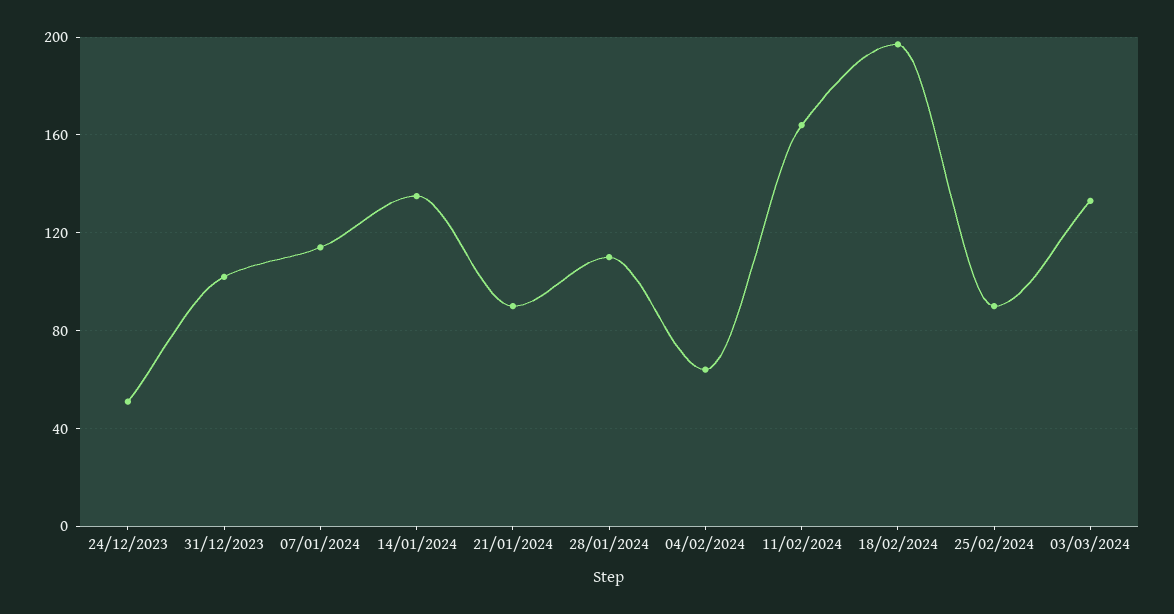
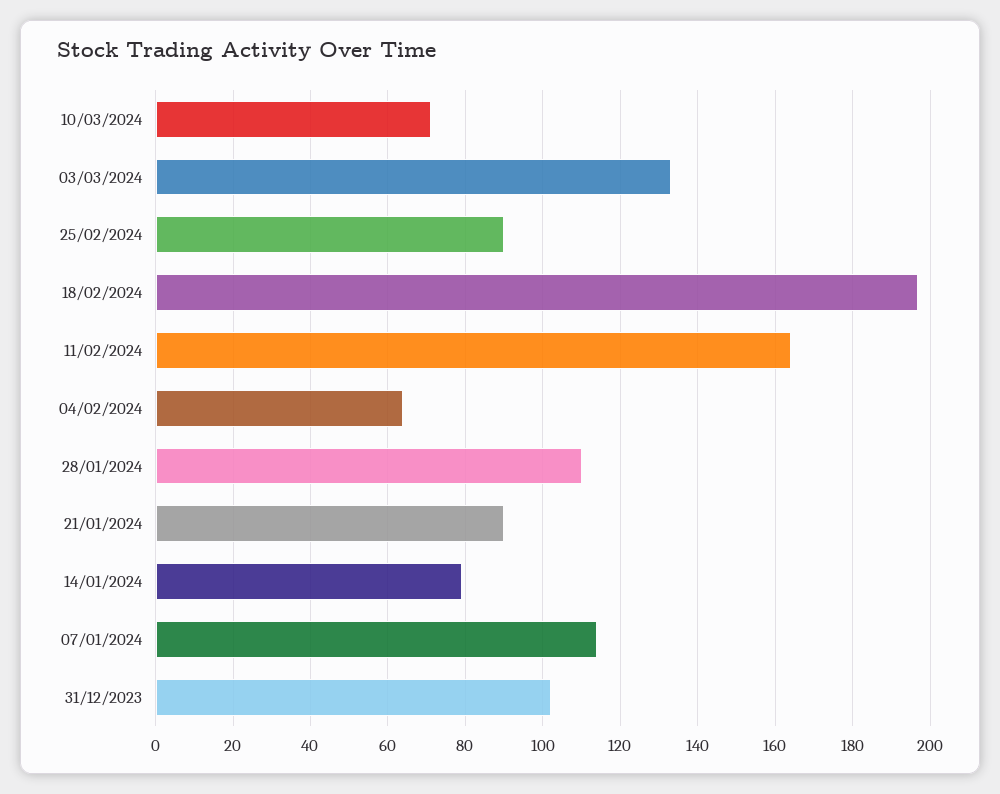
24/12/2023: 50 -> none
14/01/2024: 135 -> 80
10/03/2024: none -> 70

